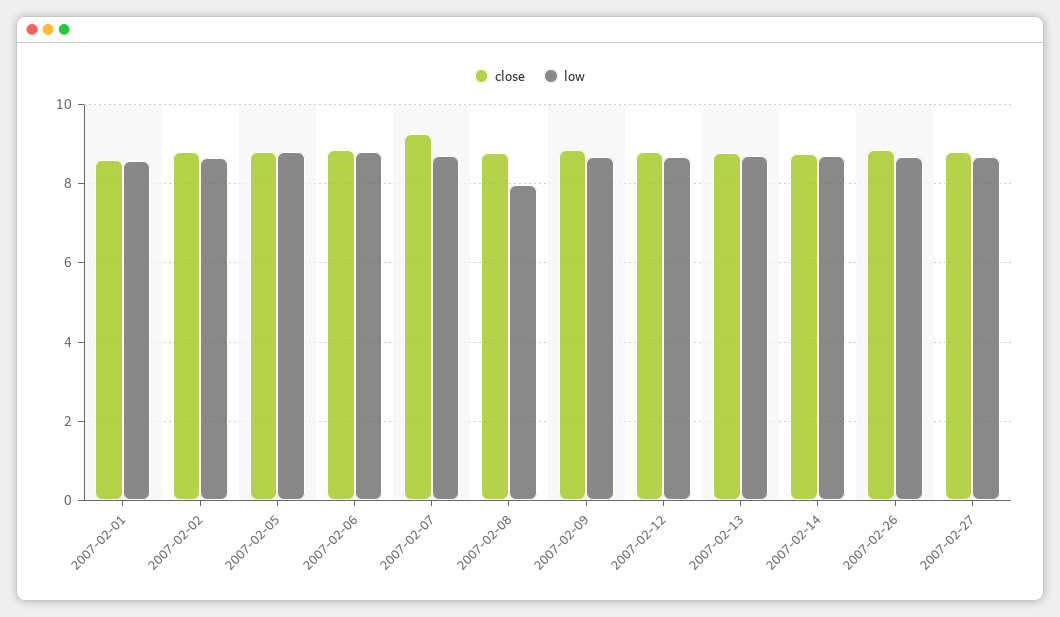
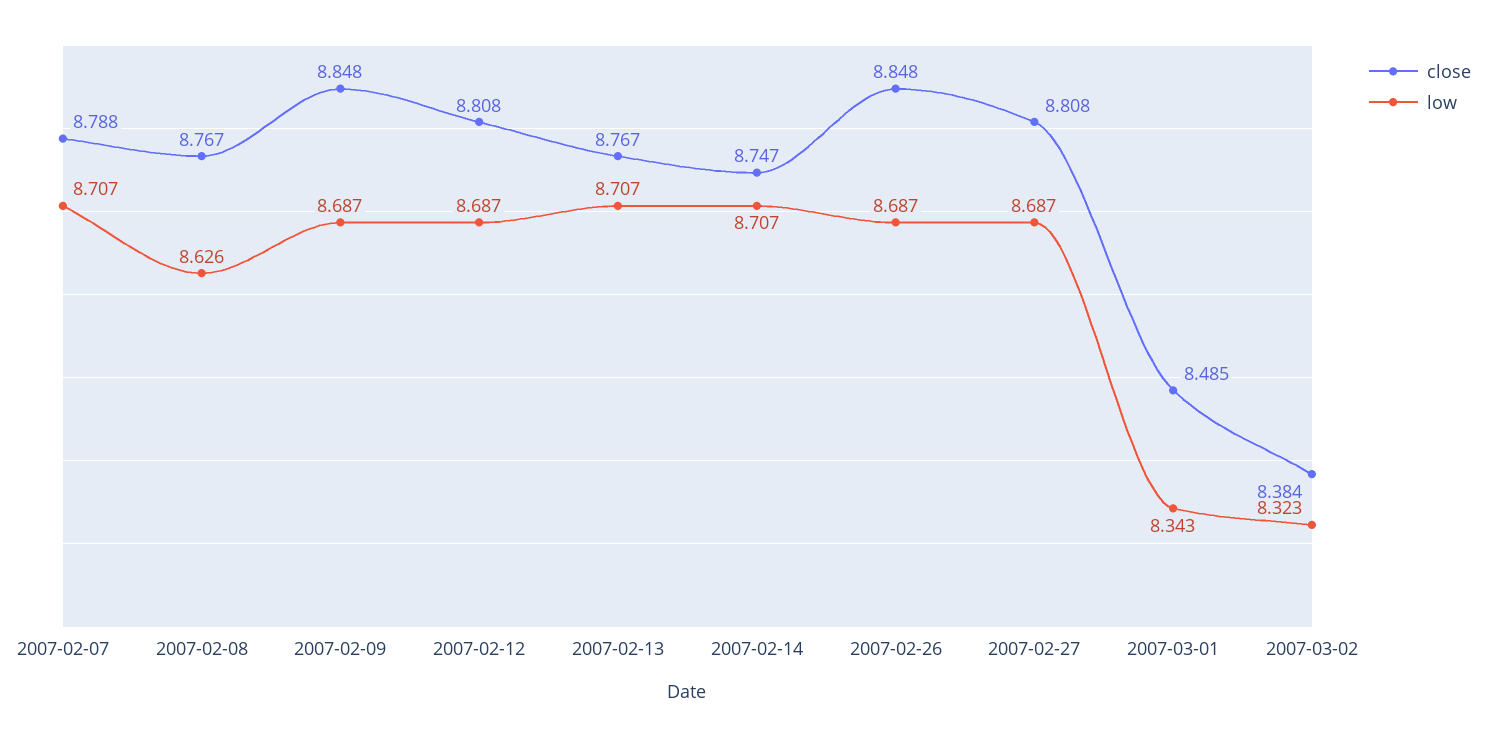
close, 2007-02-01: 8.6 -> none
low, 2007-02-01: 8.6 -> none
close, 2007-02-02: 8.8 -> none
low, 2007-02-02: 8.6 -> none
close, 2007-02-05: 8.8 -> none
low, 2007-02-05: 8.8 -> none
close, 2007-02-06: 8.8 -> none
low, 2007-02-06: 8.8 -> none
close, 2007-02-07: 9.2 -> 8.788
low, 2007-02-08: 8 -> 8.626
close, 2007-03-01: none -> 8.485
low, 2007-03-01: none -> 8.343
close, 2007-03-02: none -> 8.384
low, 2007-03-02: none -> 8.323

